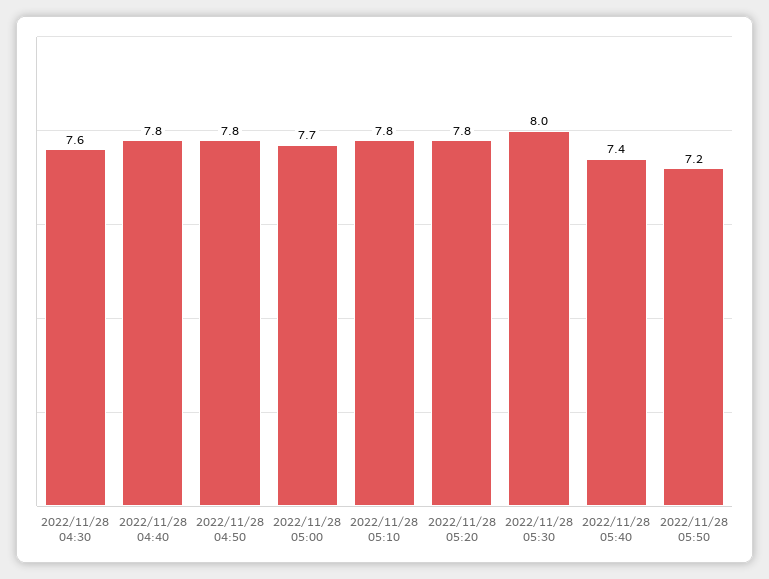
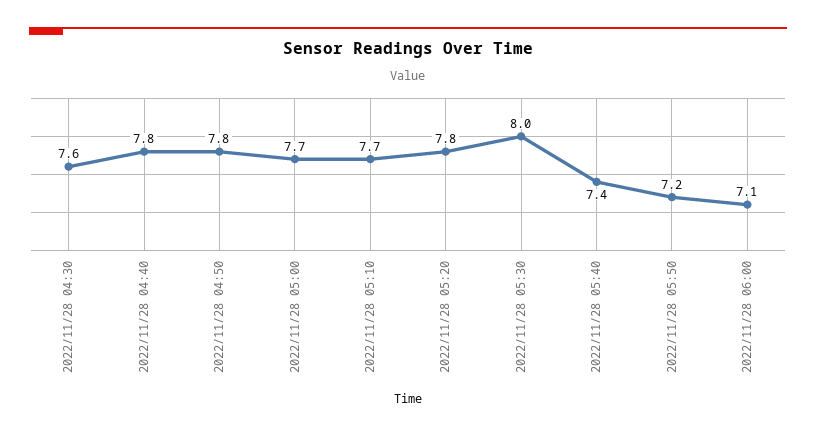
2022/11/28 05:10: 7.8 -> 7.7
2022/11/28 06:00: none -> 7.1

